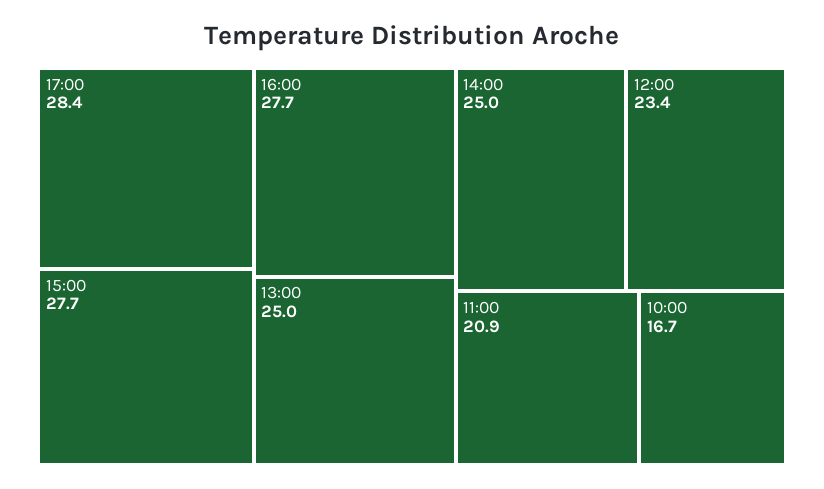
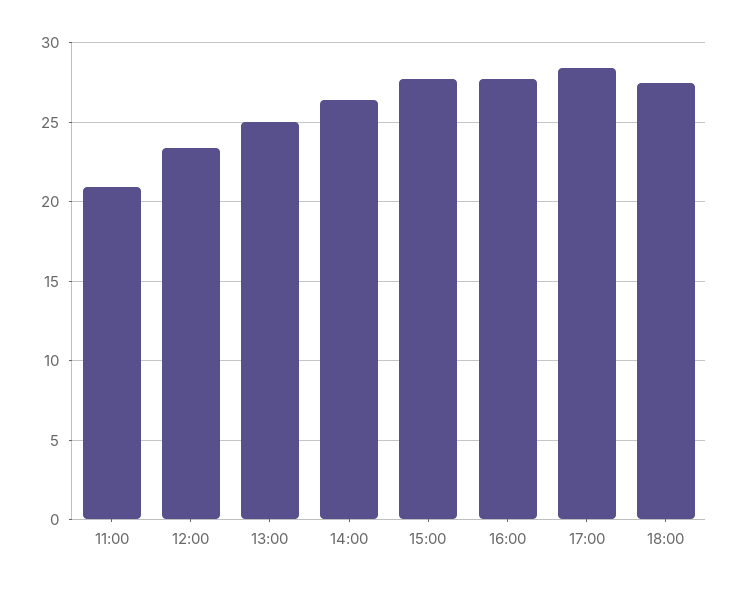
14:00: 25 -> 26.5
10:00: 16.7 -> none
18:00: none -> 27.5

